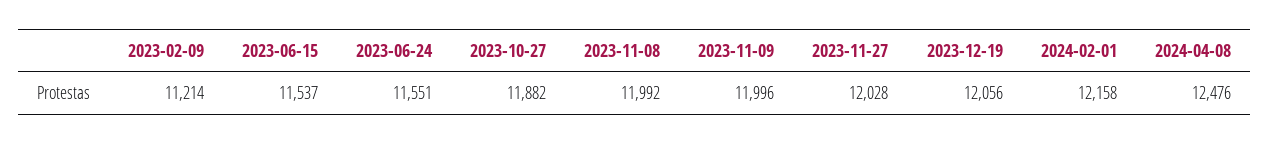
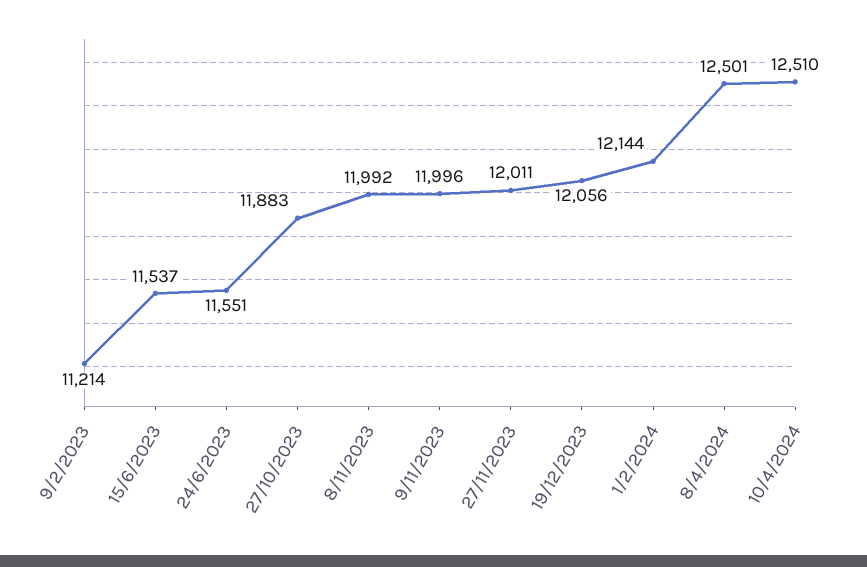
2023-10-27: 11882 -> 11883
2023-11-27: 12028 -> 12011
2024-02-01: 12158 -> 12144
2024-04-08: 12476 -> 12501
10/4/2024: none -> 12510

